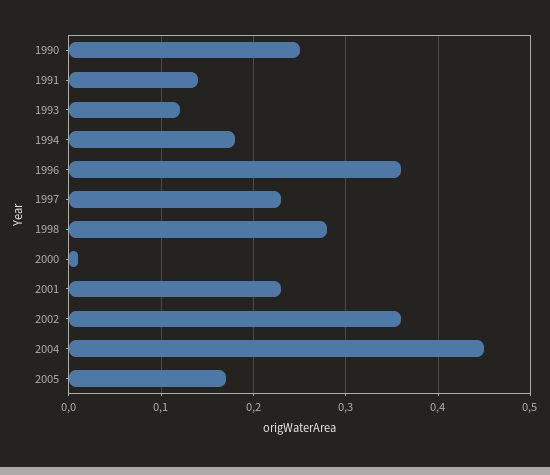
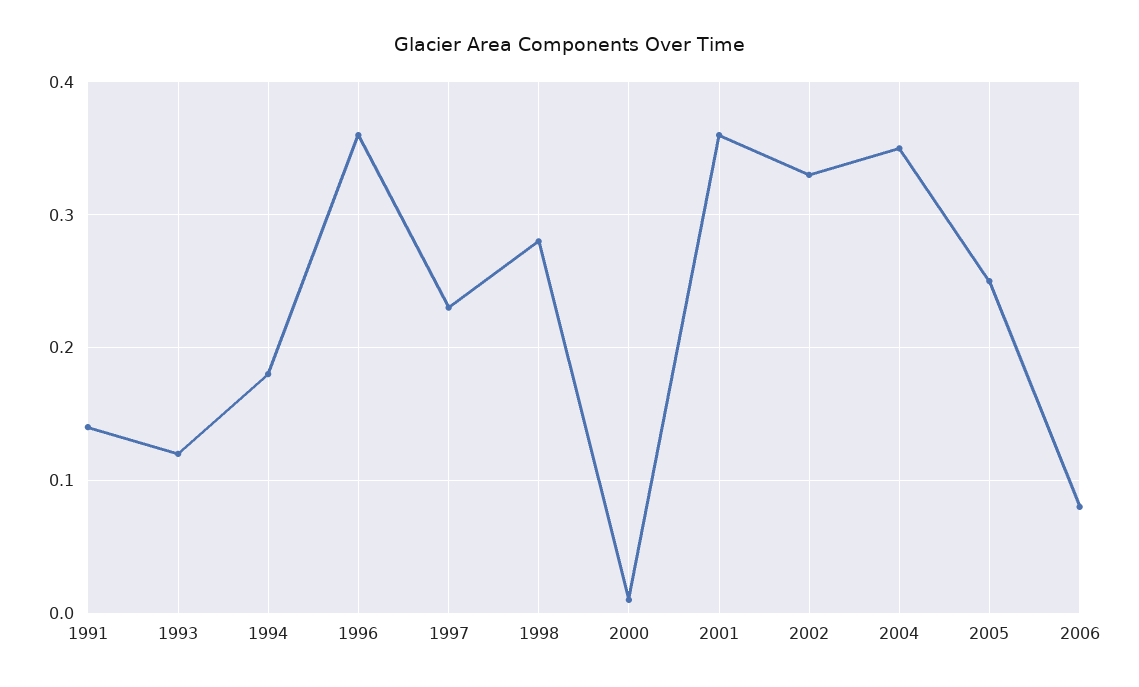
1990: 0.25 -> none
2001: 0.23 -> 0.36
2002: 0.36 -> 0.33
2004: 0.45 -> 0.35
2005: 0.17 -> 0.25
2006: none -> 0.08

